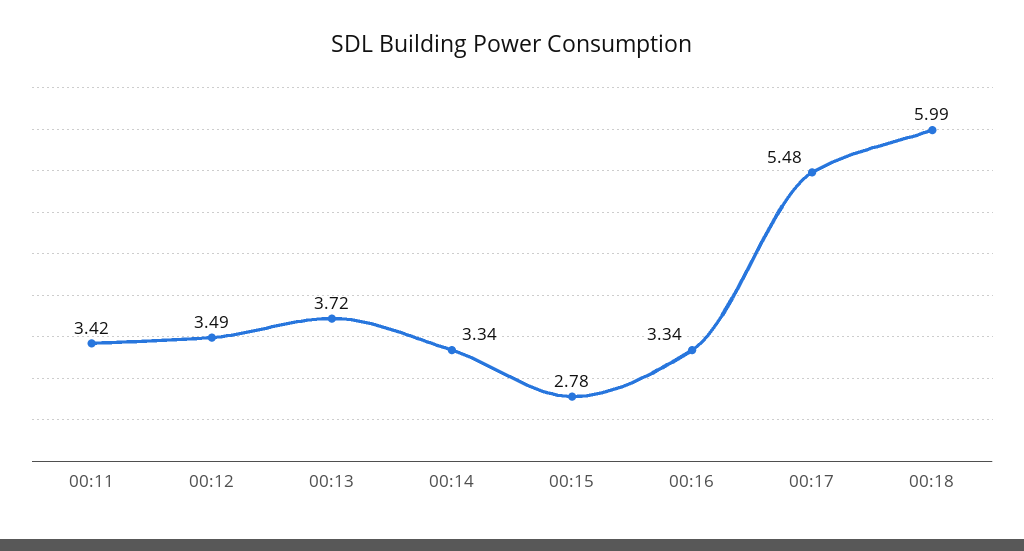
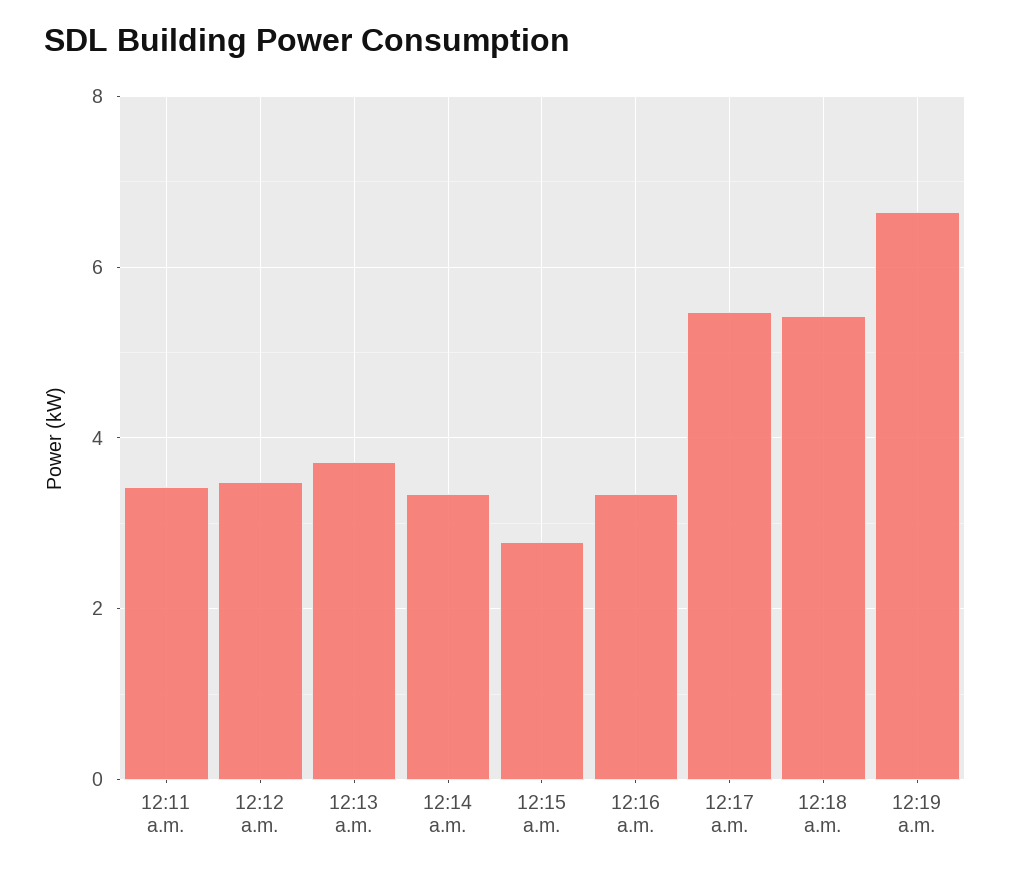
00:18: 5.99 -> 5.4
12:19 a.m.: none -> 6.6

